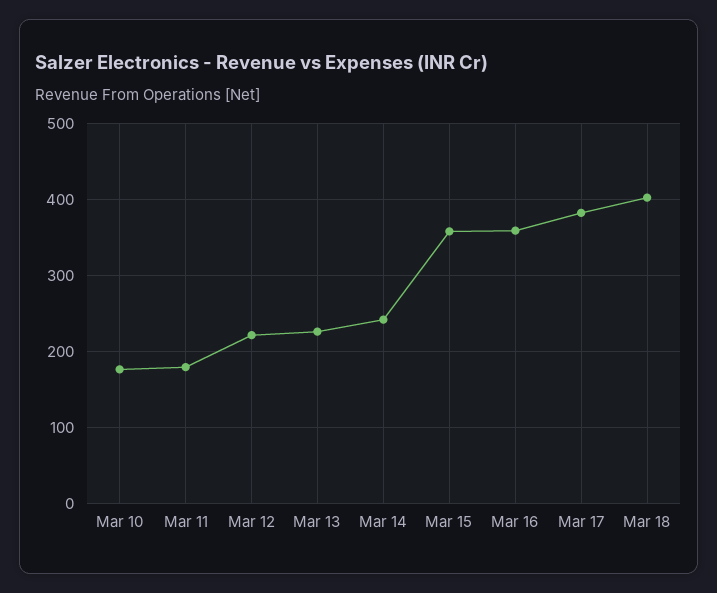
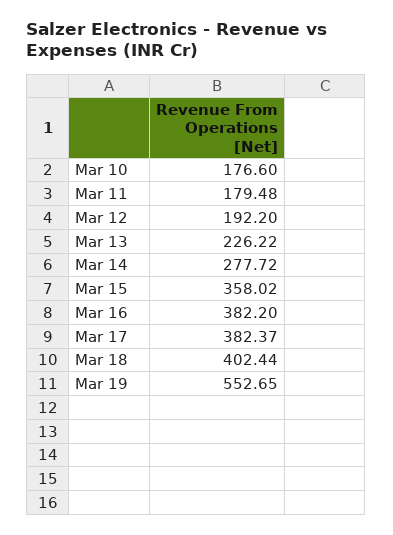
Mar 12: 220 -> 192.2
Mar 14: 240 -> 277.72
Mar 16: 360 -> 382.2
Mar 19: none -> 552.65

